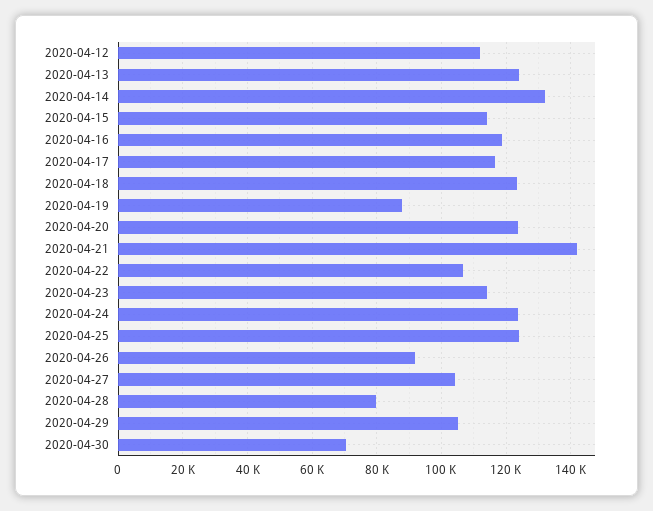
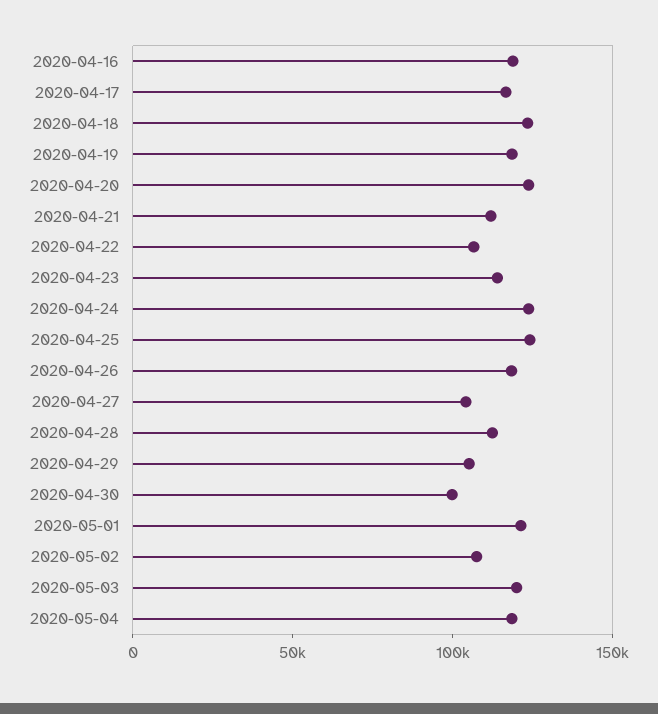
2020-04-12: 112000 -> none
2020-04-13: 124000 -> none
2020-04-14: 132000 -> none
2020-04-15: 114000 -> none
2020-04-19: 88000 -> 120000
2020-04-21: 142000 -> 110000
2020-04-26: 92000 -> 120000
2020-04-28: 80000 -> 110000
2020-04-30: 70000 -> 100000
2020-05-01: none -> 120000
2020-05-02: none -> 110000
2020-05-03: none -> 120000
2020-05-04: none -> 120000

